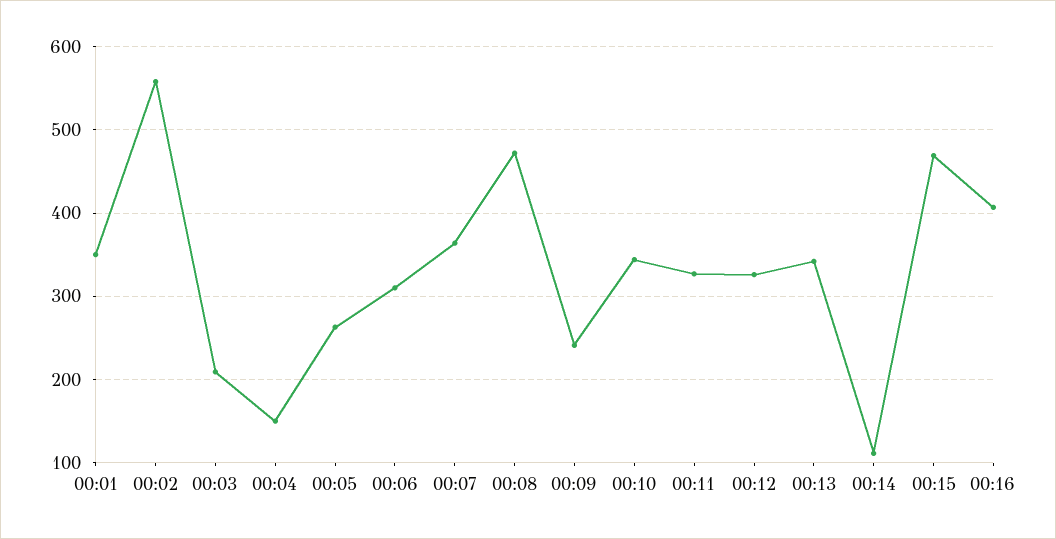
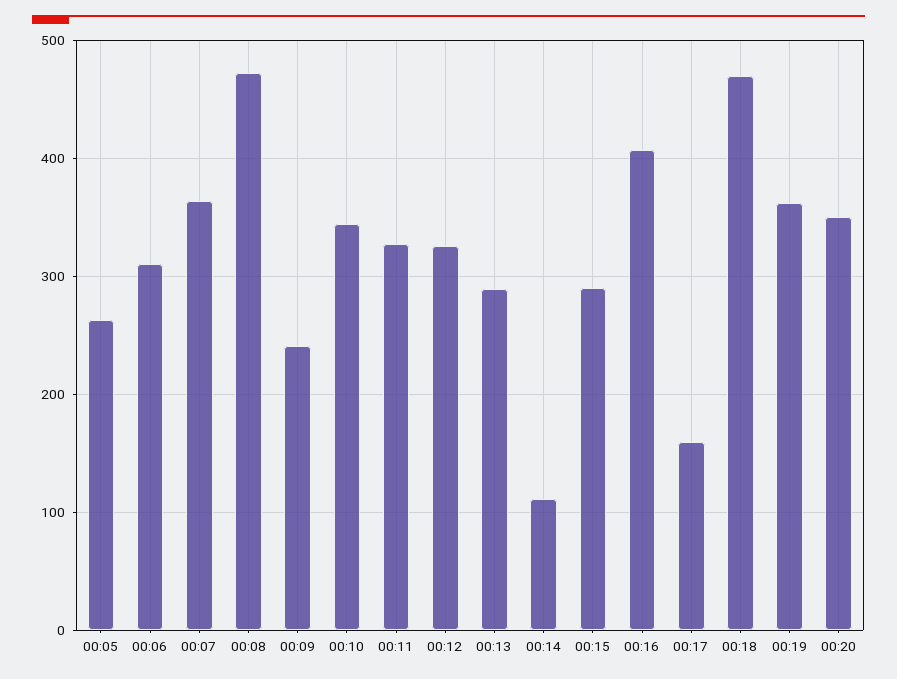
00:01: 350 -> none
00:02: 560 -> none
00:03: 210 -> none
00:04: 150 -> none
00:13: 340 -> 290
00:15: 470 -> 290
00:17: none -> 160
00:18: none -> 470
00:19: none -> 360
00:20: none -> 350

